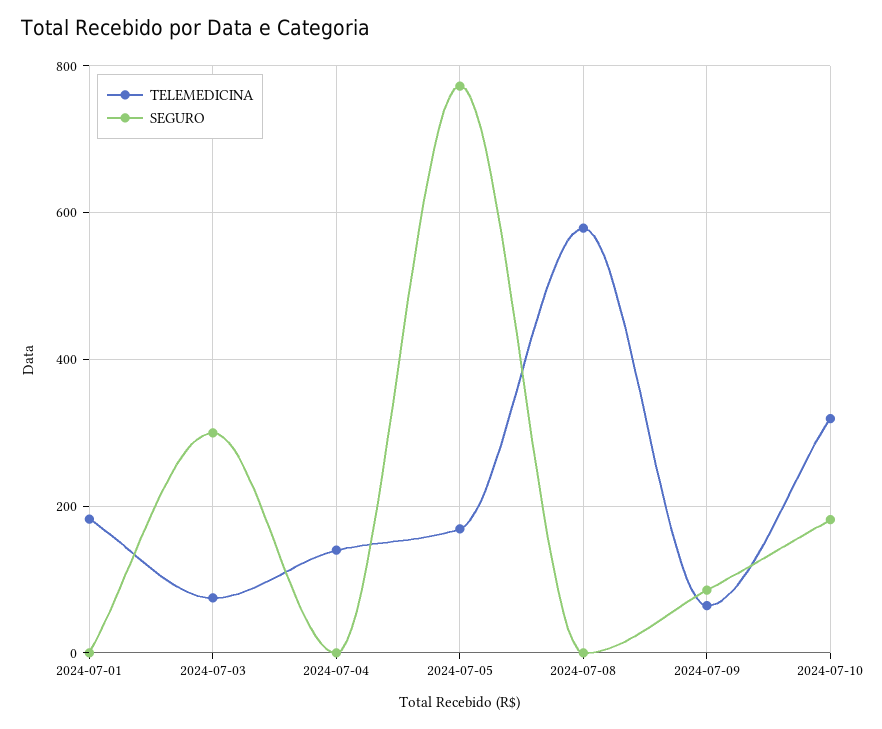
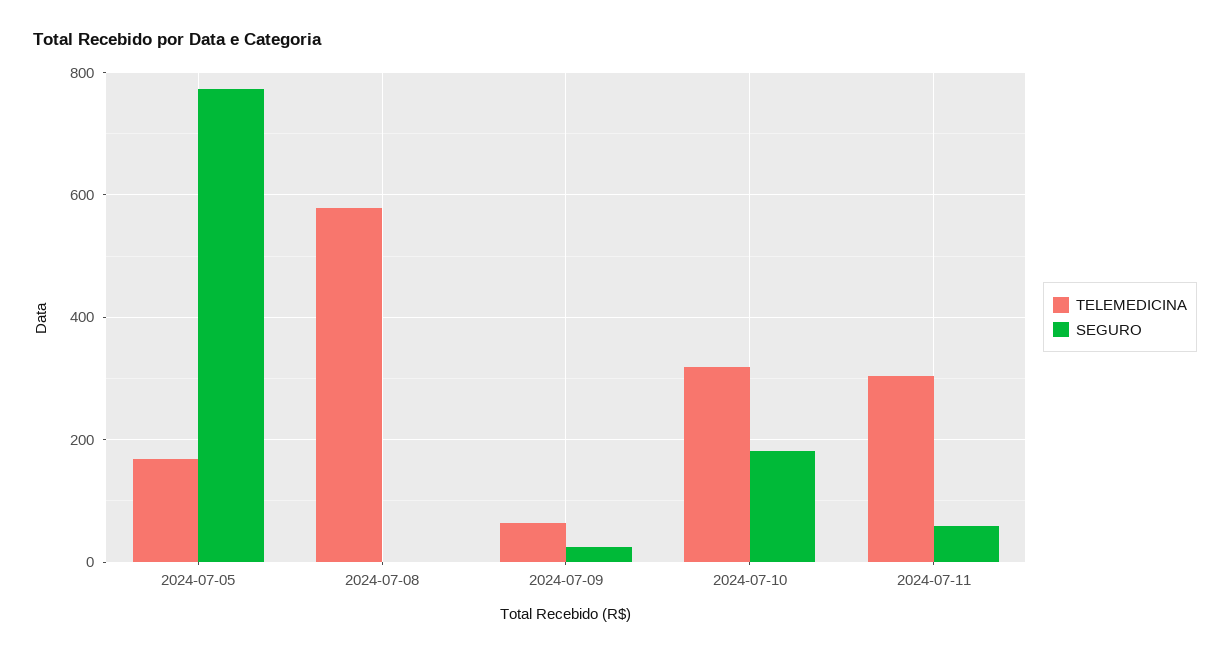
TELEMEDICINA, 2024-07-01: 180 -> none
SEGURO, 2024-07-01: 0 -> none
TELEMEDICINA, 2024-07-03: 80 -> none
SEGURO, 2024-07-03: 300 -> none
TELEMEDICINA, 2024-07-04: 140 -> none
SEGURO, 2024-07-04: 0 -> none
SEGURO, 2024-07-09: 80 -> 20
TELEMEDICINA, 2024-07-11: none -> 300
SEGURO, 2024-07-11: none -> 60

